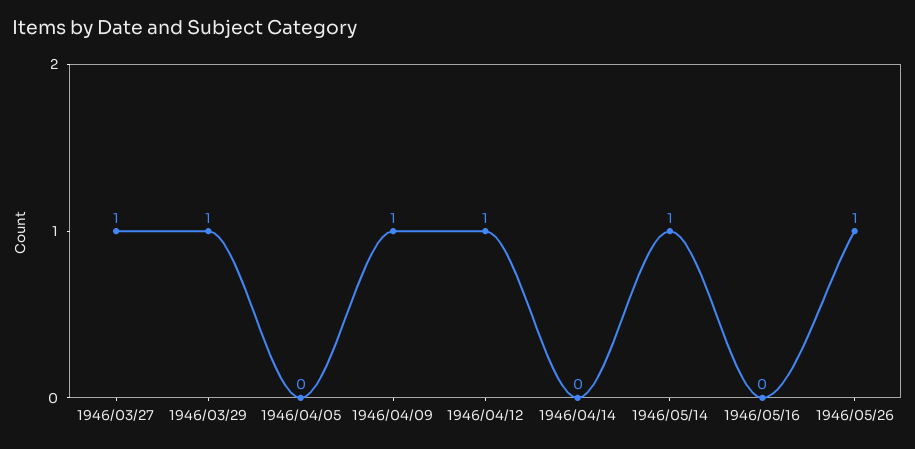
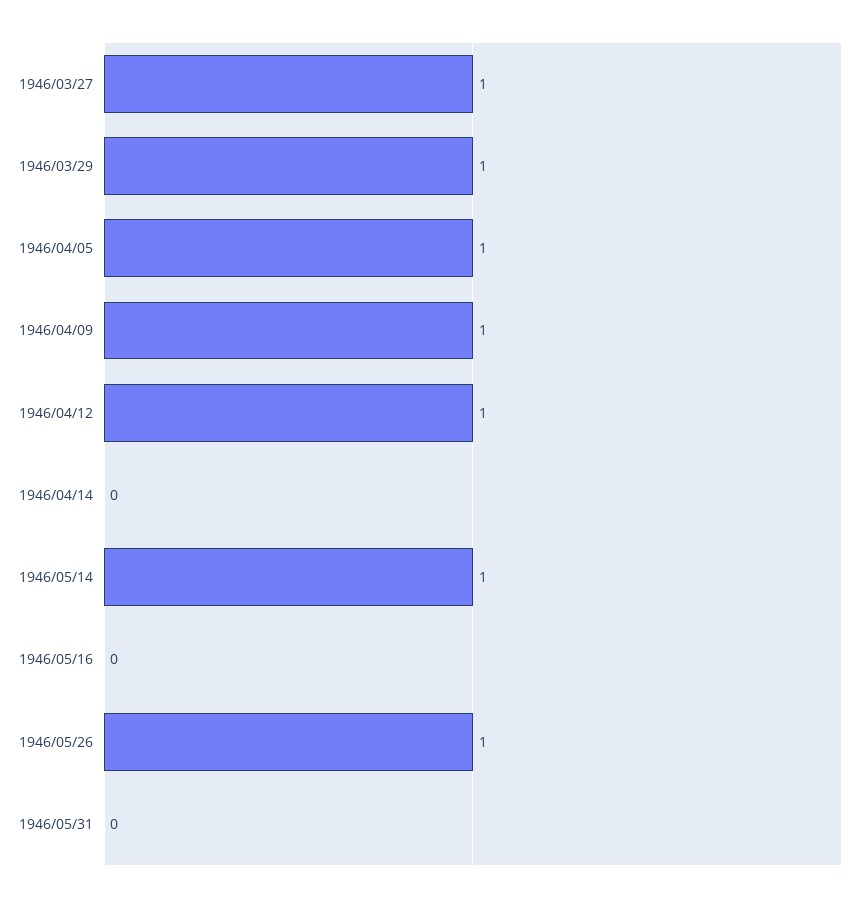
1946/04/05: 0 -> 1
1946/05/31: none -> 0

